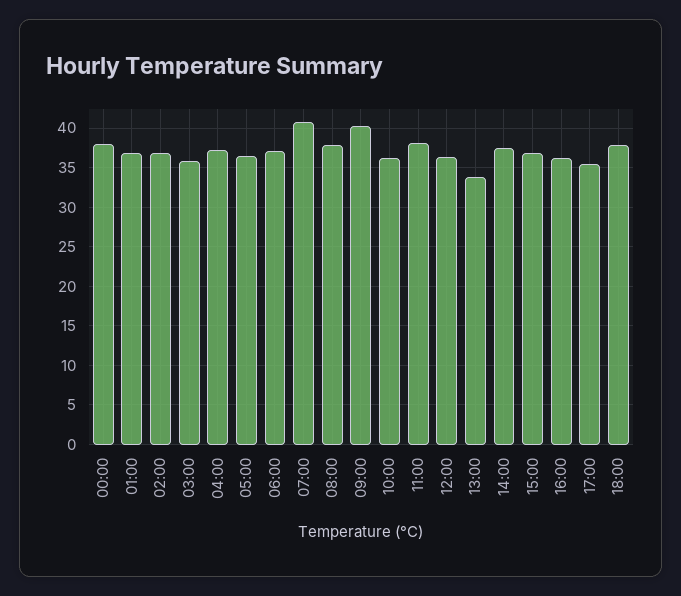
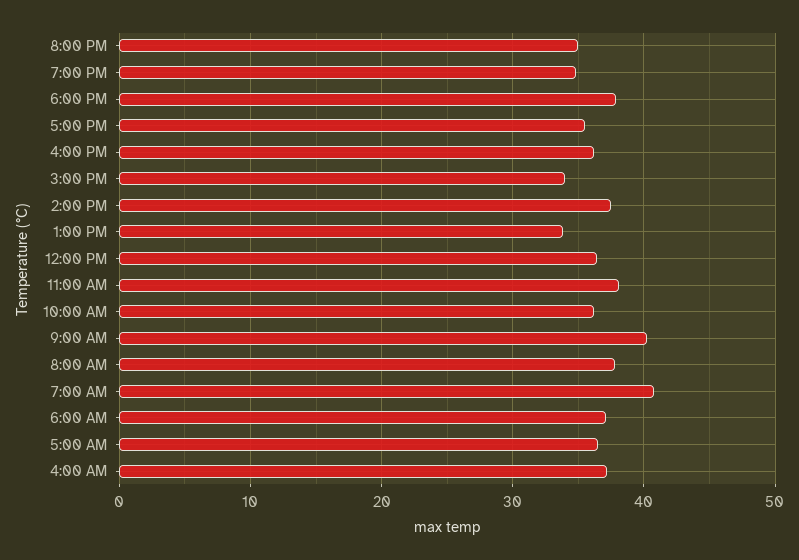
00:00: 38 -> none
01:00: 37 -> none
02:00: 37 -> none
03:00: 36 -> none
15:00: 37 -> 34
8:00 PM: none -> 35
7:00 PM: none -> 35

